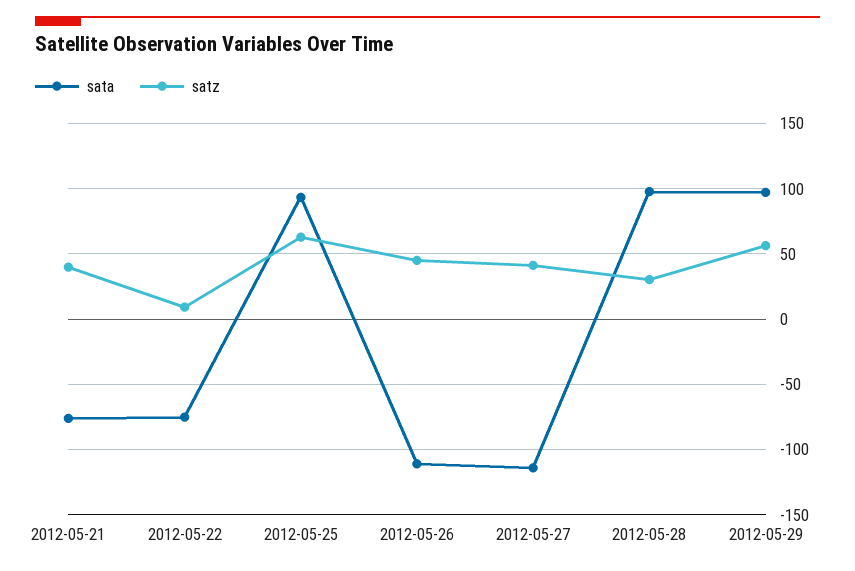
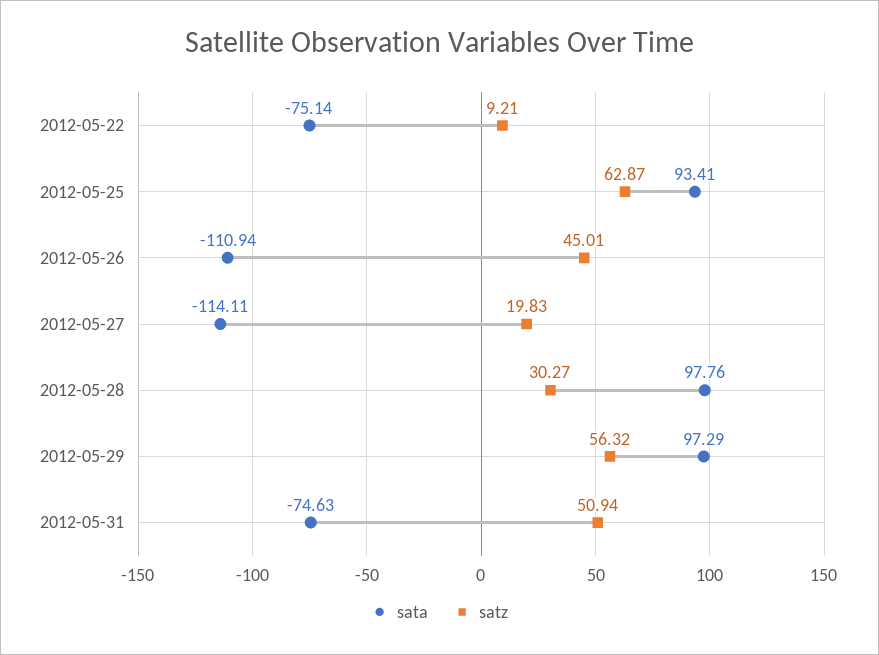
sata, 2012-05-21: -75 -> none
satz, 2012-05-21: 40 -> none
satz, 2012-05-27: 40 -> 19.83
sata, 2012-05-31: none -> -74.63
satz, 2012-05-31: none -> 50.94

